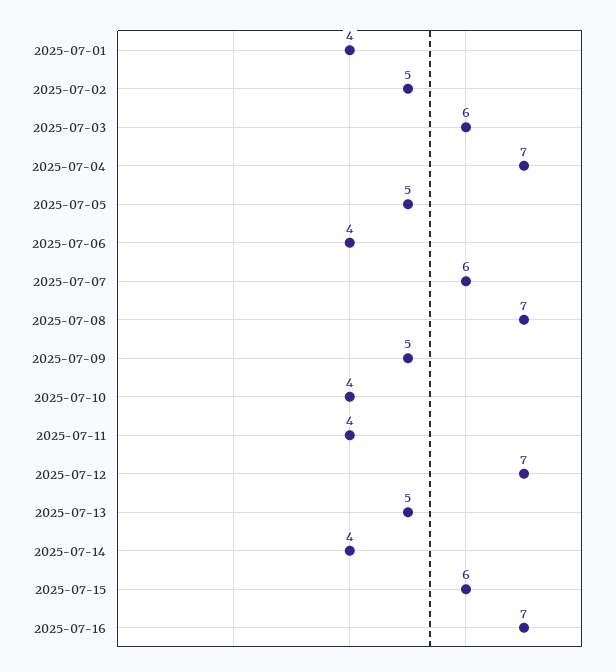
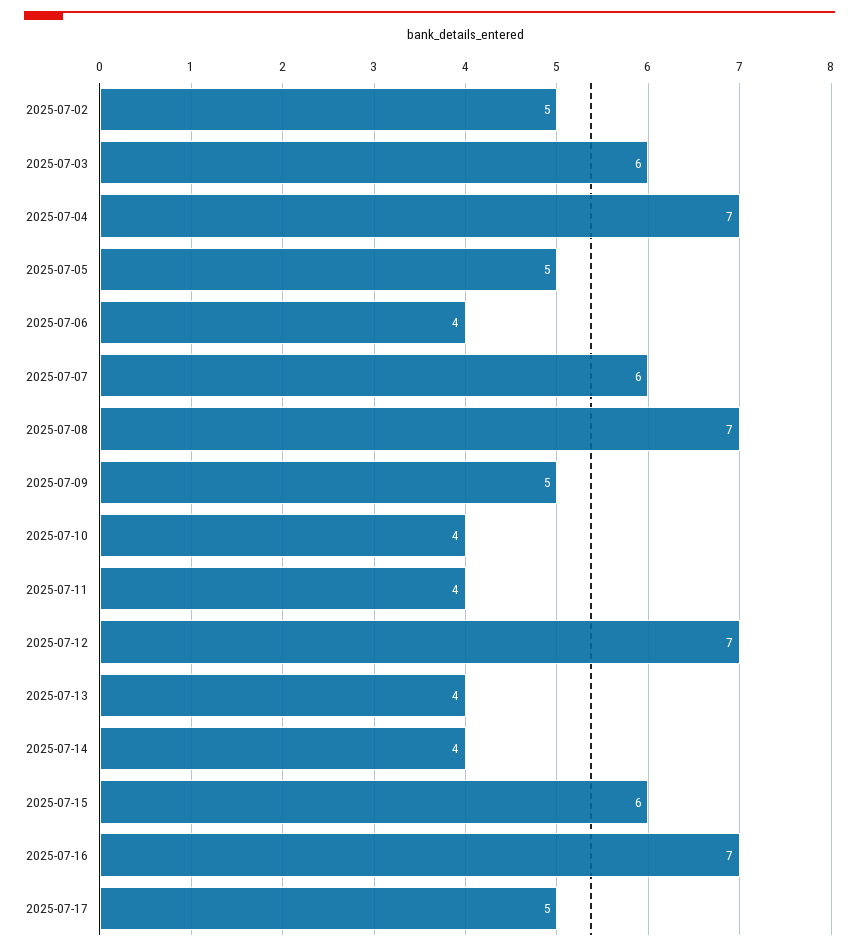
2025-07-01: 4 -> none
2025-07-13: 5 -> 4
2025-07-17: none -> 5

